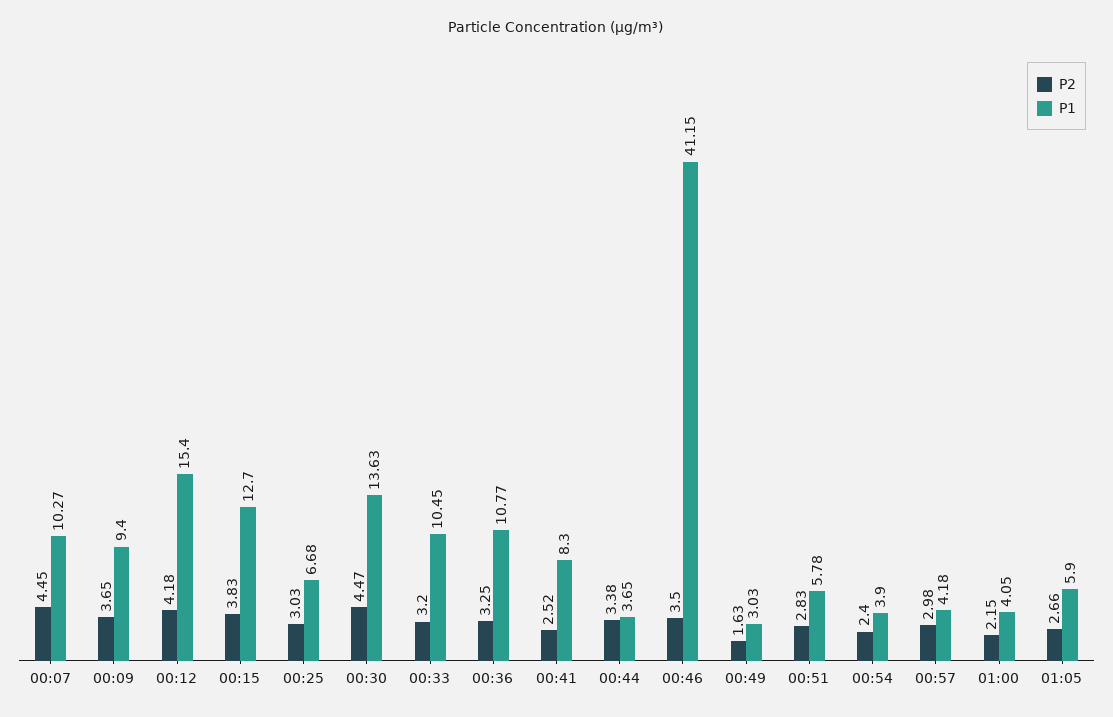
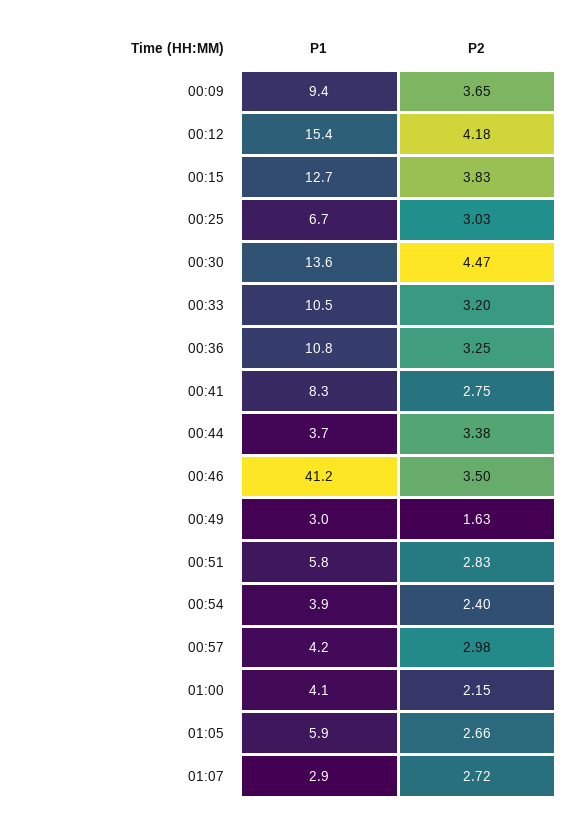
P2, 00:07: 4.45 -> none
P1, 00:07: 10.27 -> none
P2, 00:41: 2.52 -> 2.75
P1, 01:07: none -> 2.9
P2, 01:07: none -> 2.72

